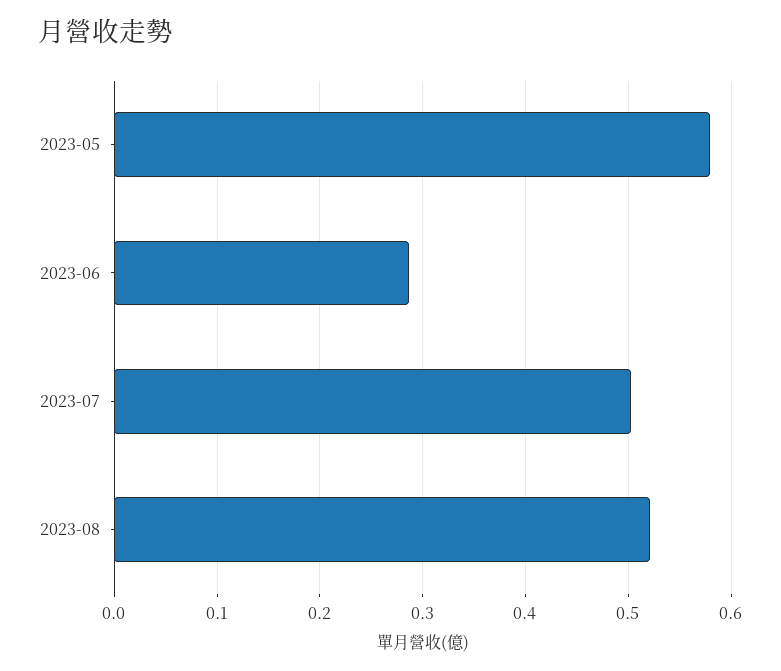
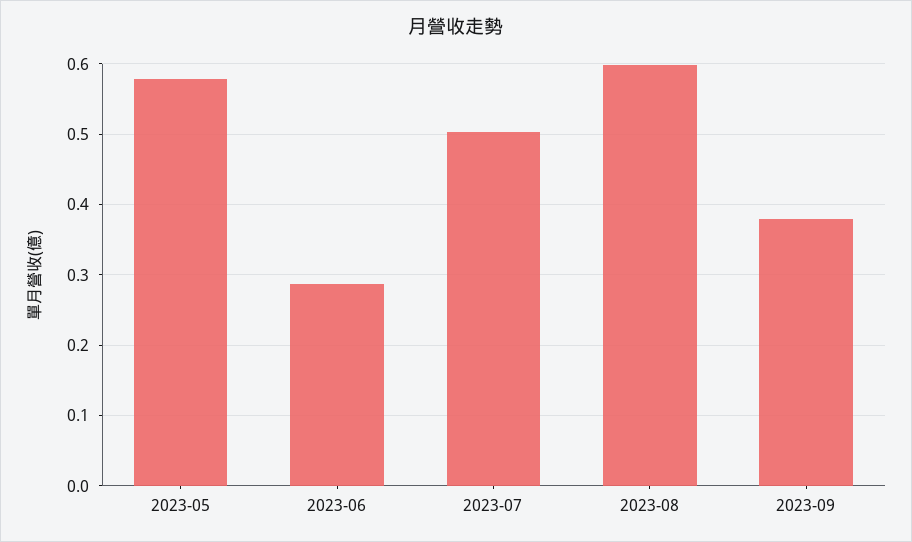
2023-08: 0.52 -> 0.6
2023-09: none -> 0.38

